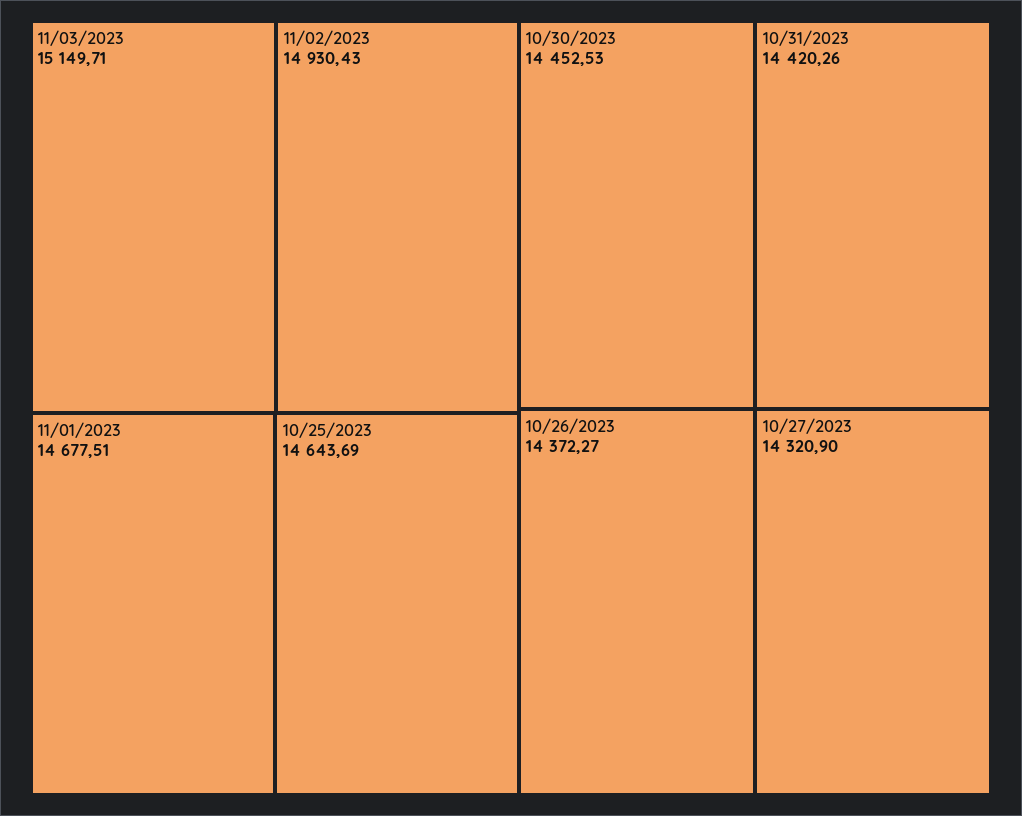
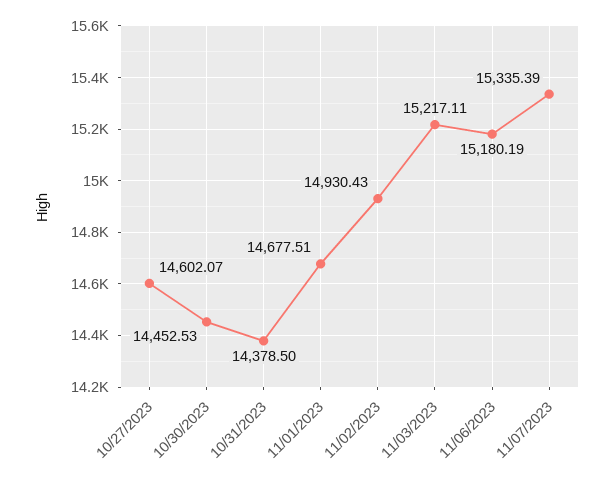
11/03/2023: 15149.71 -> 15217.11
10/25/2023: 14643.69 -> none
10/31/2023: 14420.26 -> 14378.5
10/26/2023: 14372.27 -> none
10/27/2023: 14320.9 -> 14602.07
11/06/2023: none -> 15180.19
11/07/2023: none -> 15335.39

